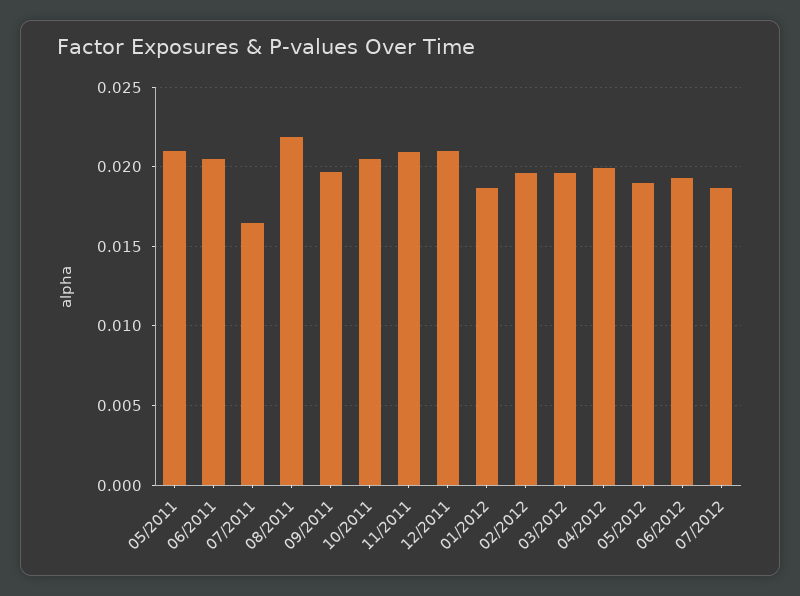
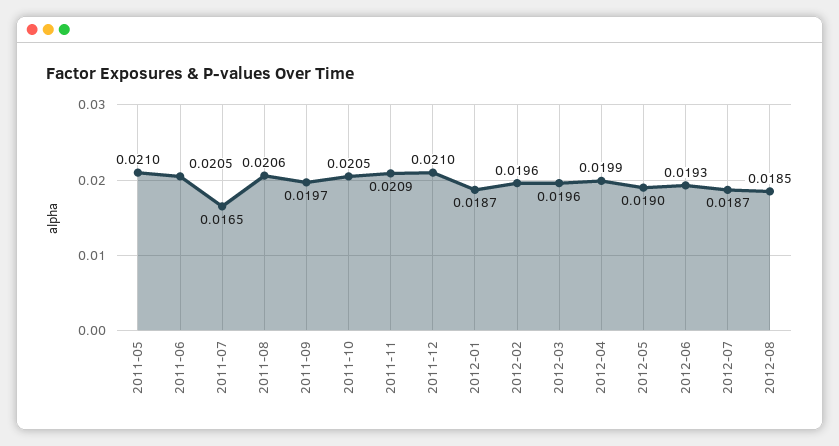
08/2011: 0.022 -> 0.0206
2012-08: none -> 0.0185

